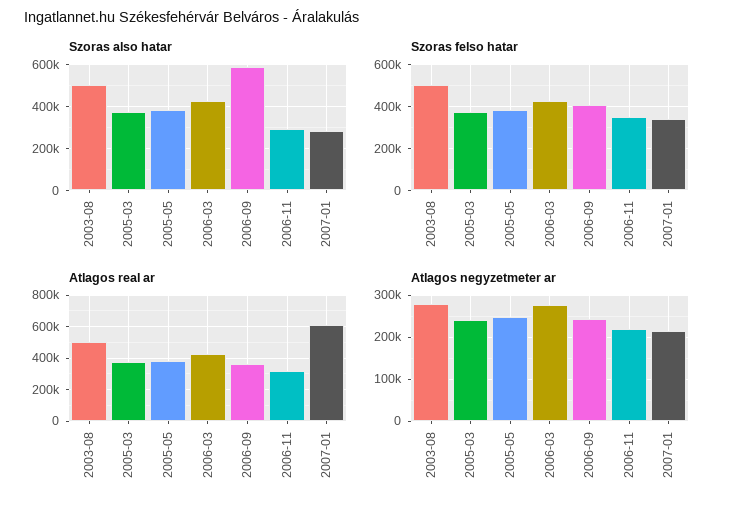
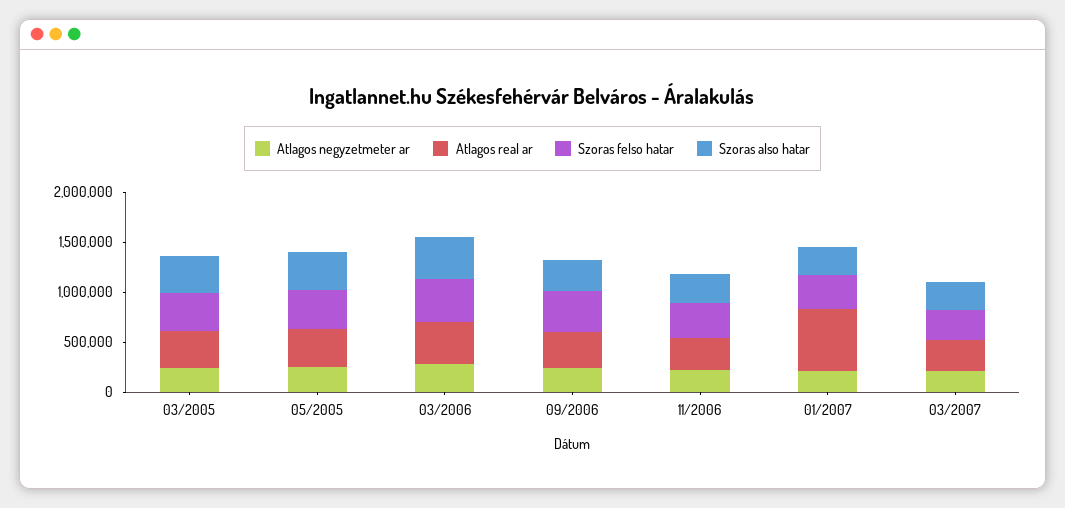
Szoras also hatar, 2003-08: 500000 -> none
Szoras also hatar, 2006-09: 600000 -> 300000
Szoras felso hatar, 2003-08: 500000 -> none
Atlagos real ar, 2003-08: 500000 -> none
Atlagos negyzetmeter ar, 2003-08: 280000 -> none
Atlagos negyzetmeter ar, 03/2007: none -> 200000
Atlagos real ar, 03/2007: none -> 300000
Szoras felso hatar, 03/2007: none -> 300000
Szoras also hatar, 03/2007: none -> 300000

